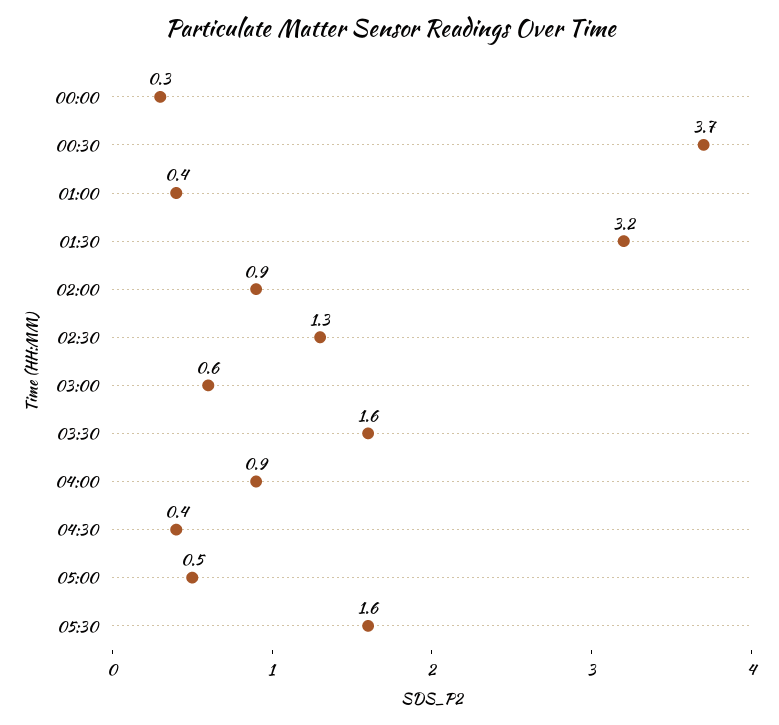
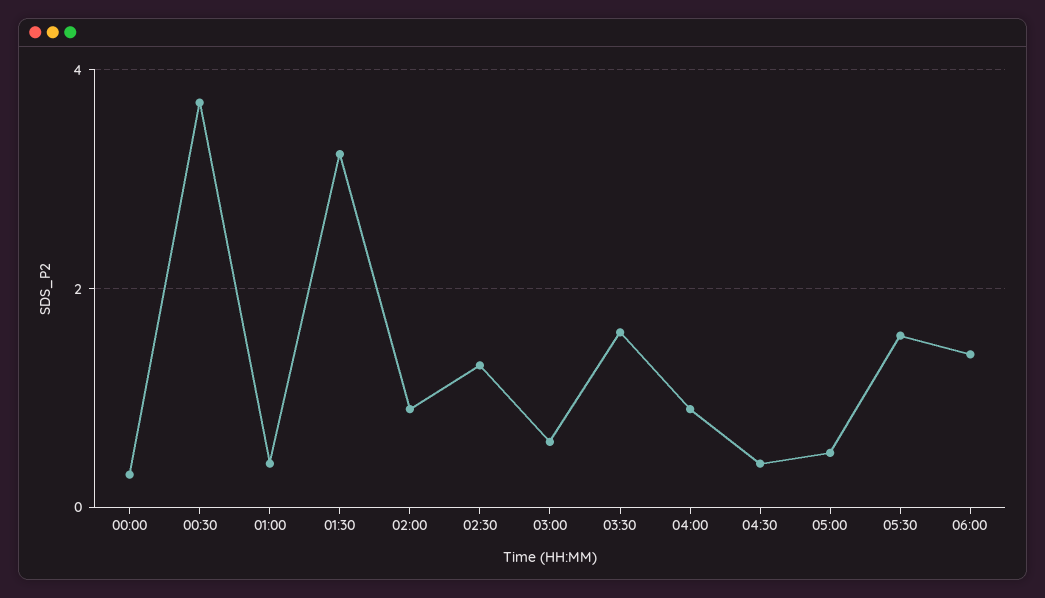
06:00: none -> 1.4

